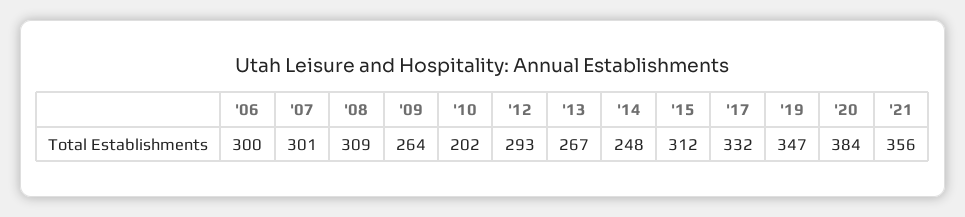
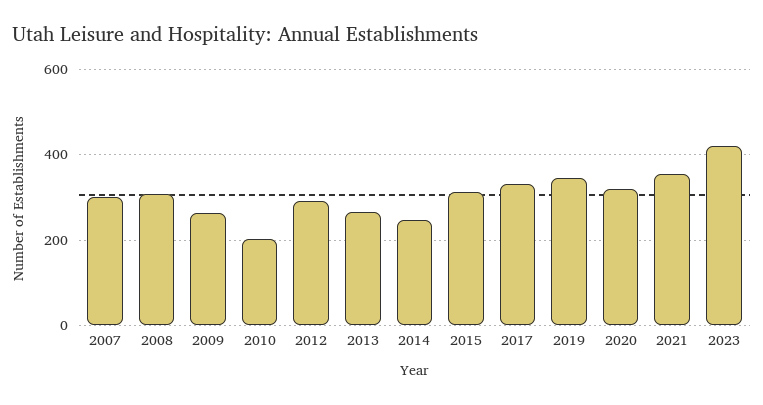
'06: 300 -> none
'20: 384 -> 320
2023: none -> 420

